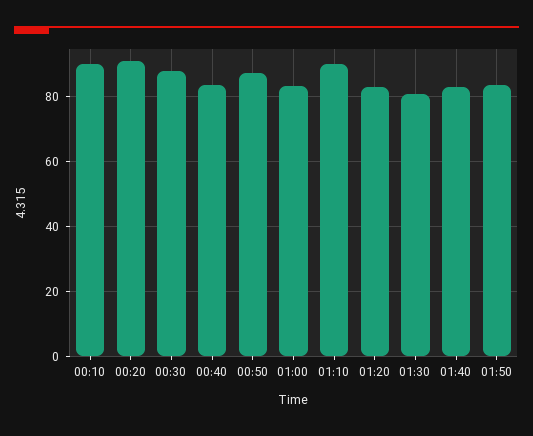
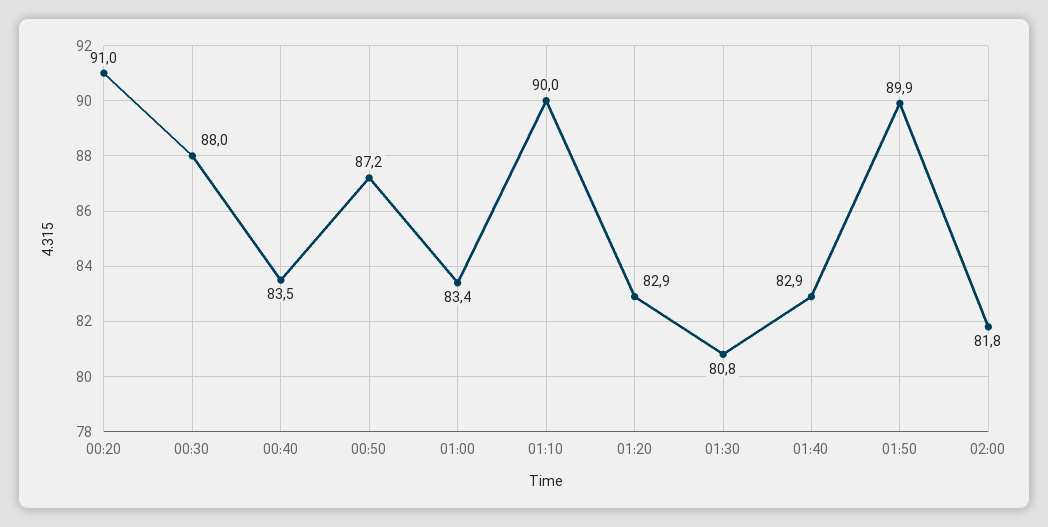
00:10: 90 -> none
01:50: 84 -> 89.9
02:00: none -> 81.8

